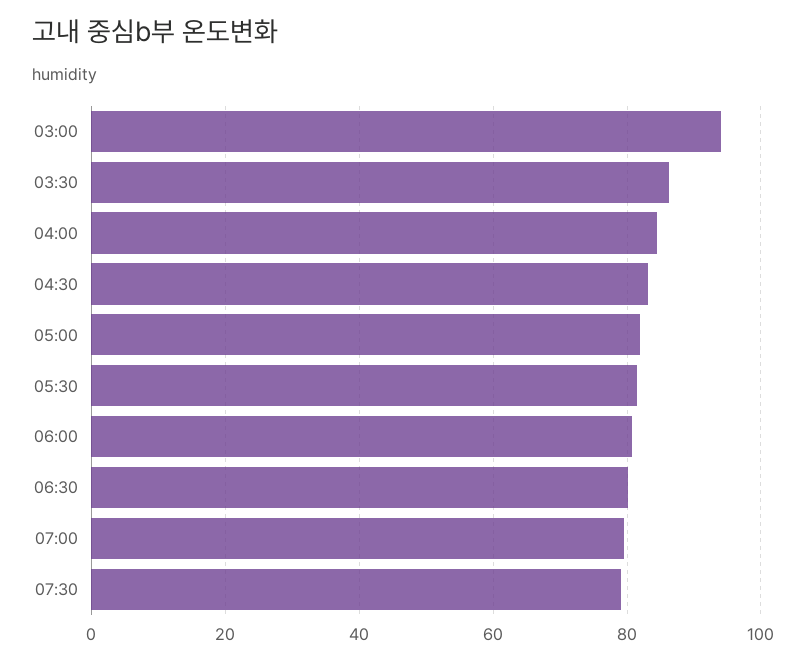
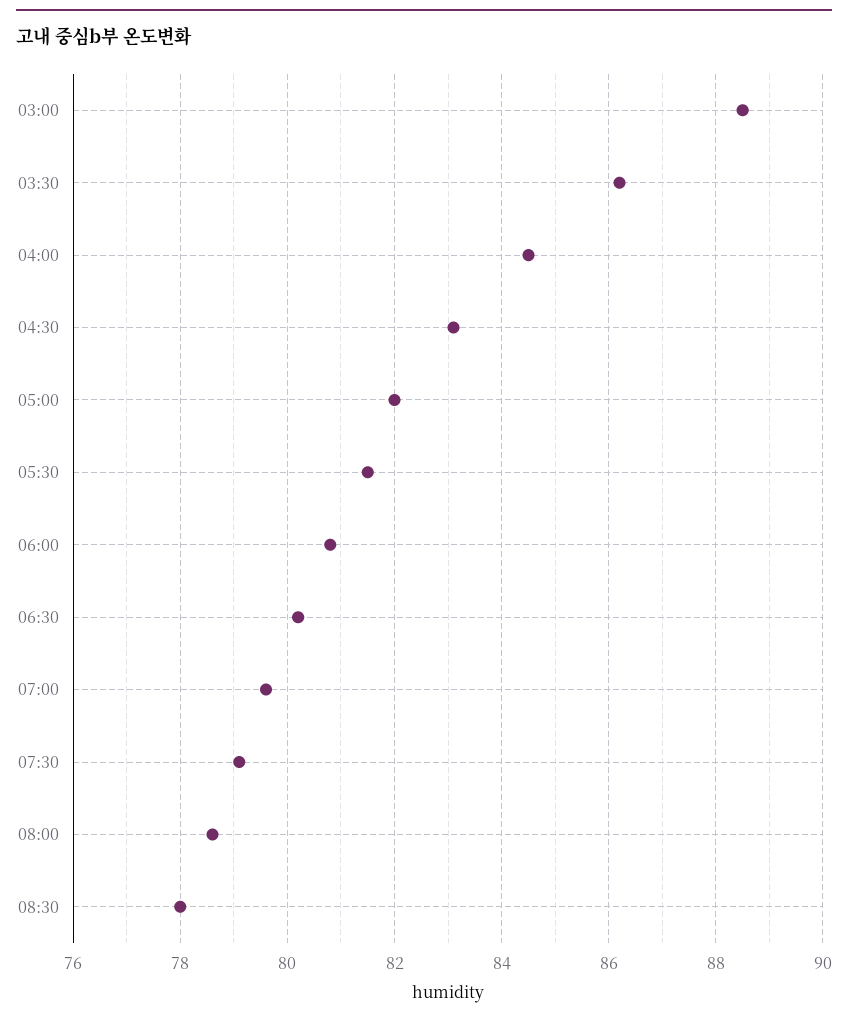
03:00: 94 -> 88.5
08:00: none -> 78.5
08:30: none -> 78

